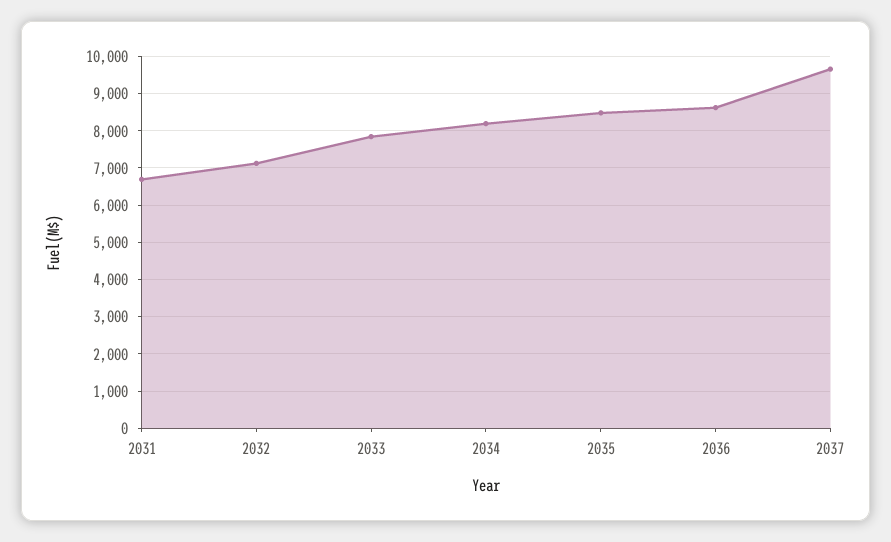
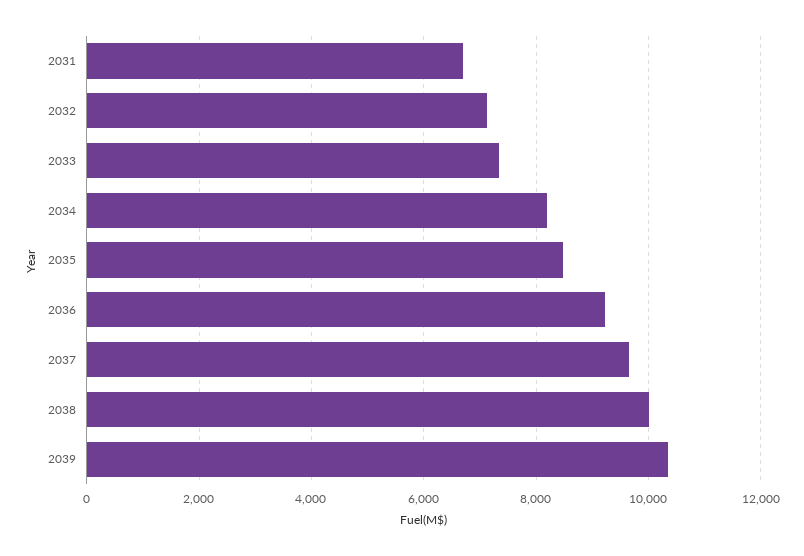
2033: 7800 -> 7400
2036: 8600 -> 9200
2038: none -> 10000
2039: none -> 10400

